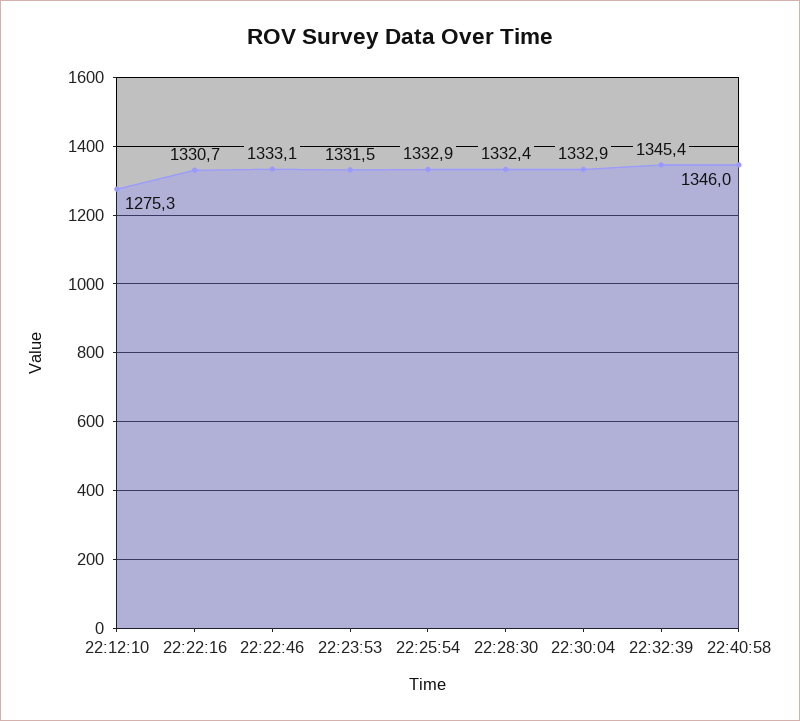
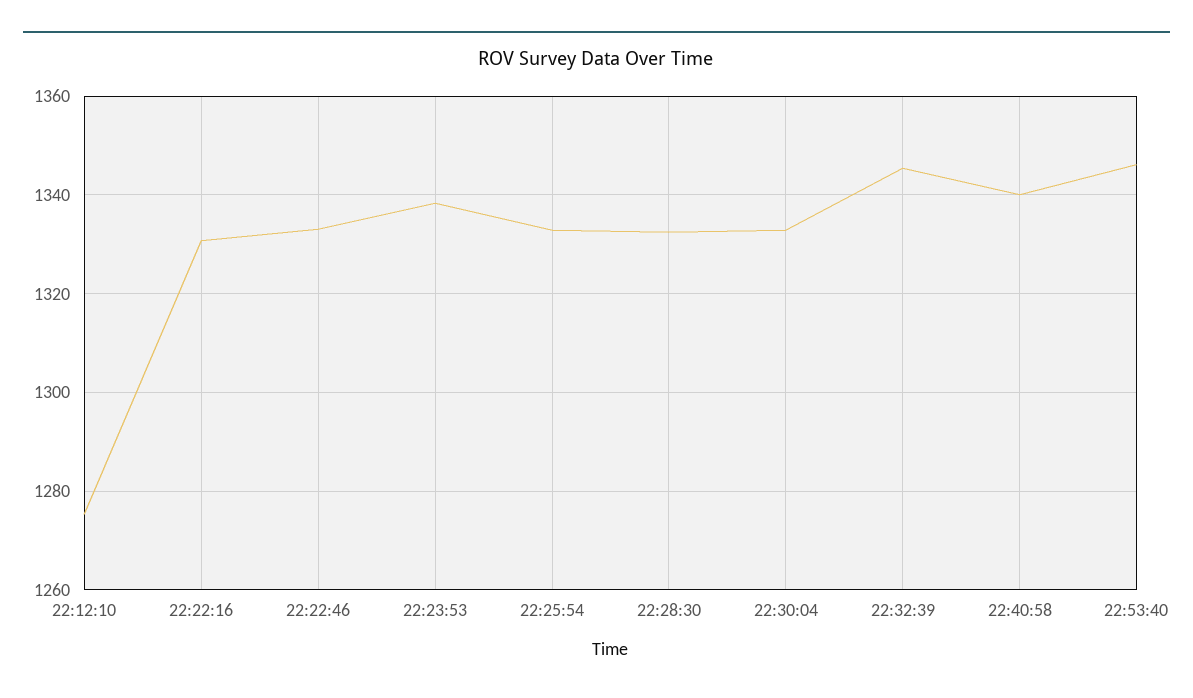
22:23:53: 1331.5 -> 1338
22:40:58: 1346 -> 1340
22:53:40: none -> 1346

